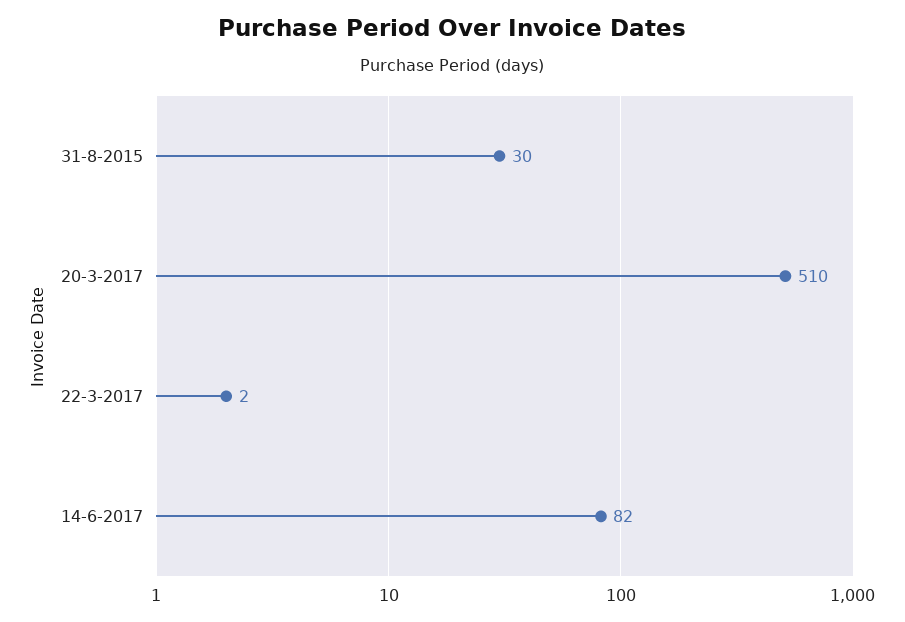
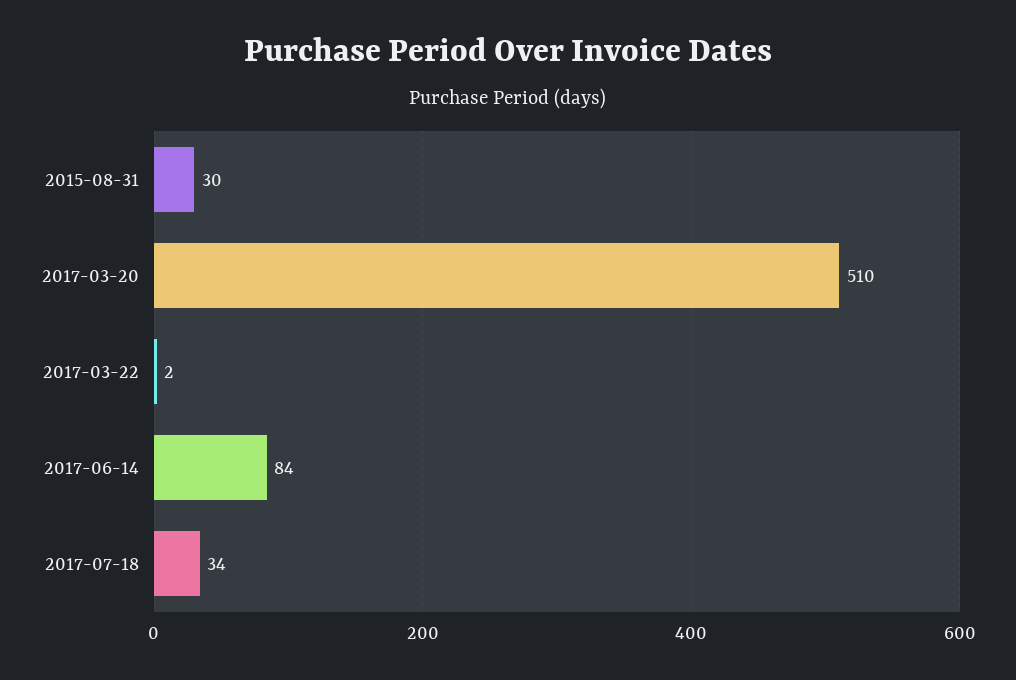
14-6-2017: 82 -> 84
2017-07-18: none -> 34

